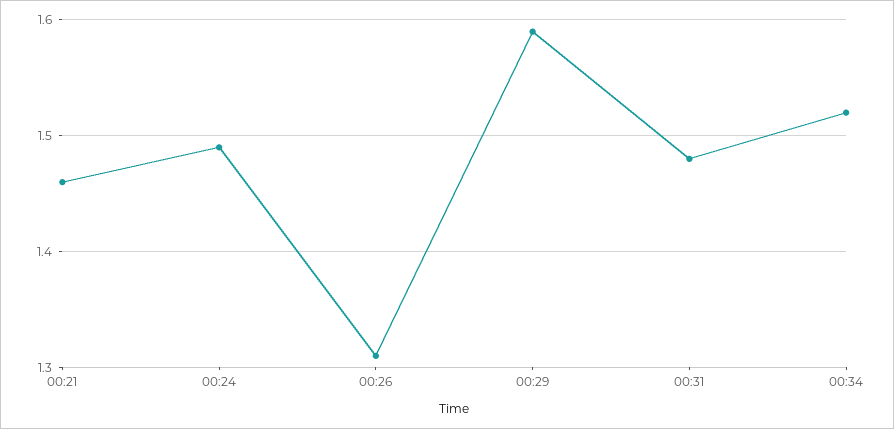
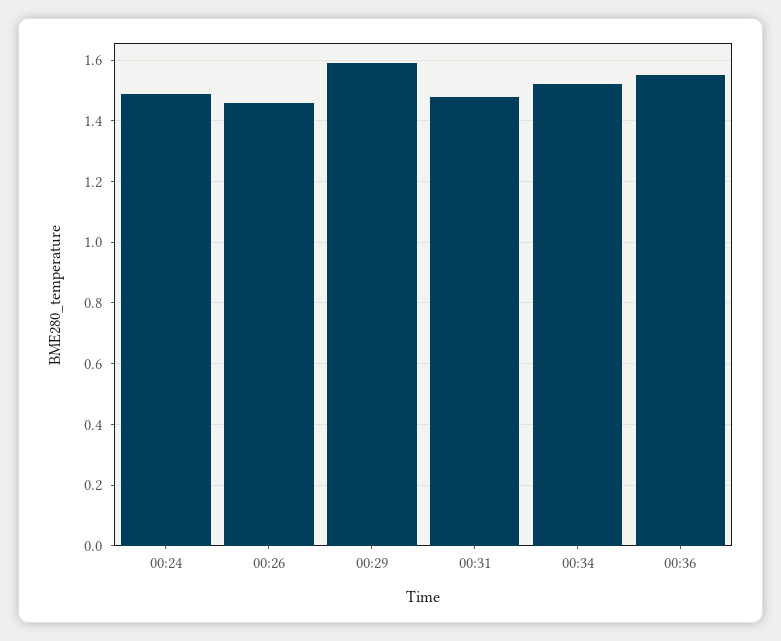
00:21: 1.46 -> none
00:26: 1.31 -> 1.45
00:36: none -> 1.55

